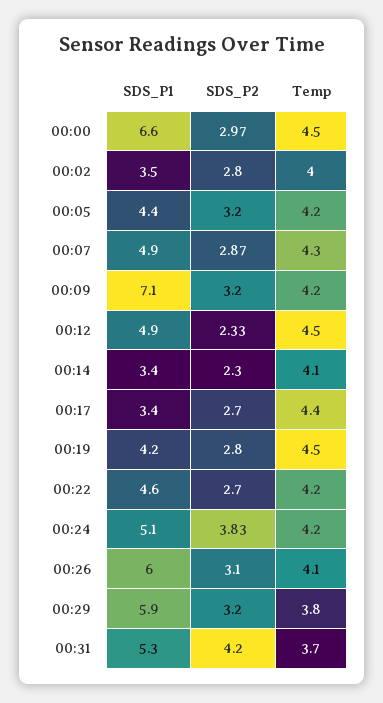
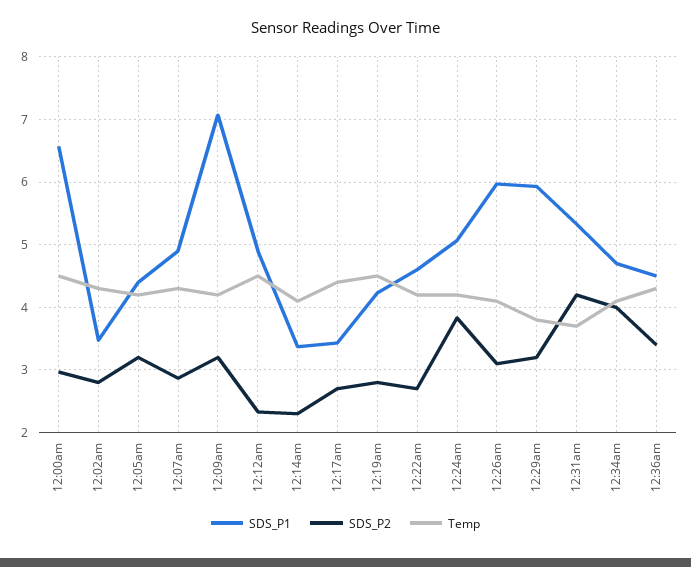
Temp, 00:02: 4 -> 4.3
SDS_P1, 12:34am: none -> 4.7
SDS_P2, 12:34am: none -> 4
Temp, 12:34am: none -> 4.1
SDS_P1, 12:36am: none -> 4.5
SDS_P2, 12:36am: none -> 3.4
Temp, 12:36am: none -> 4.3

